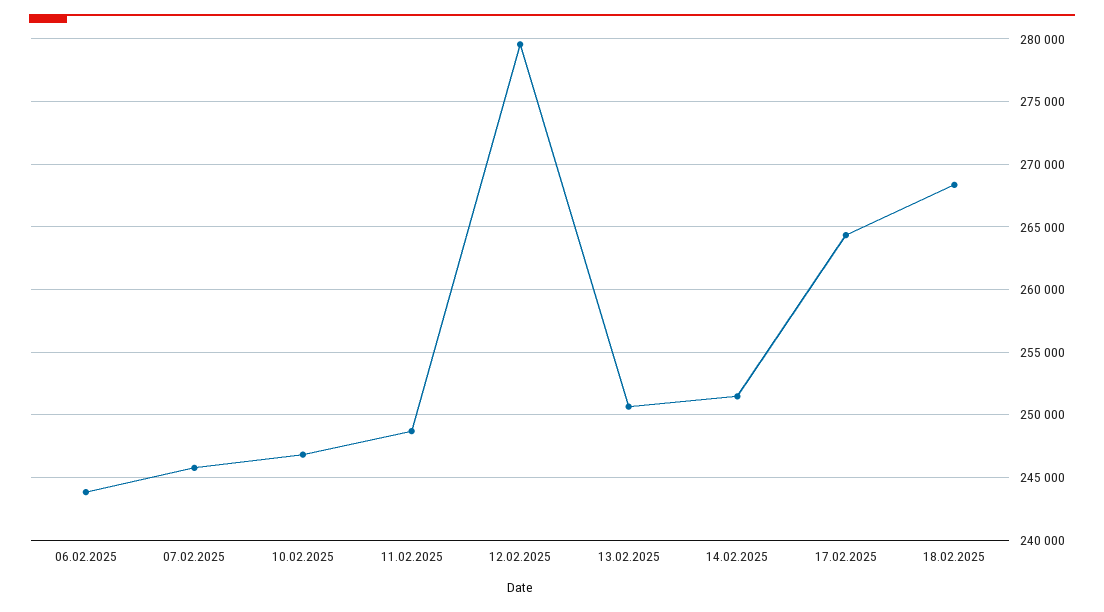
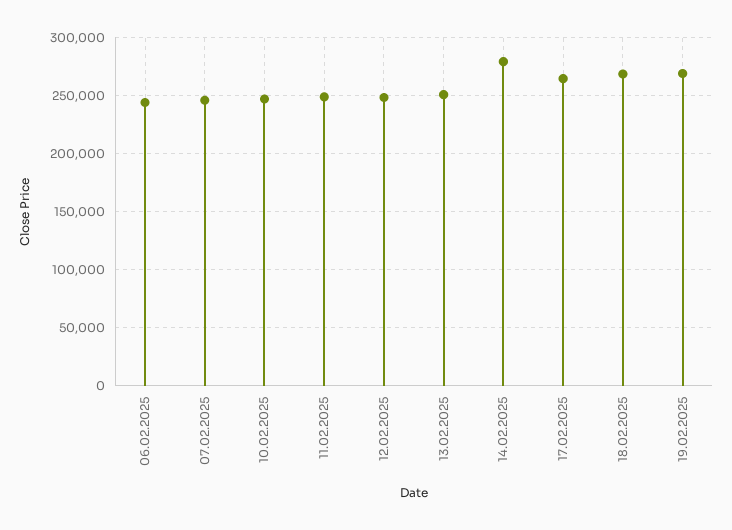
12.02.2025: 279500 -> 250000
14.02.2025: 251500 -> 280000
19.02.2025: none -> 270000

